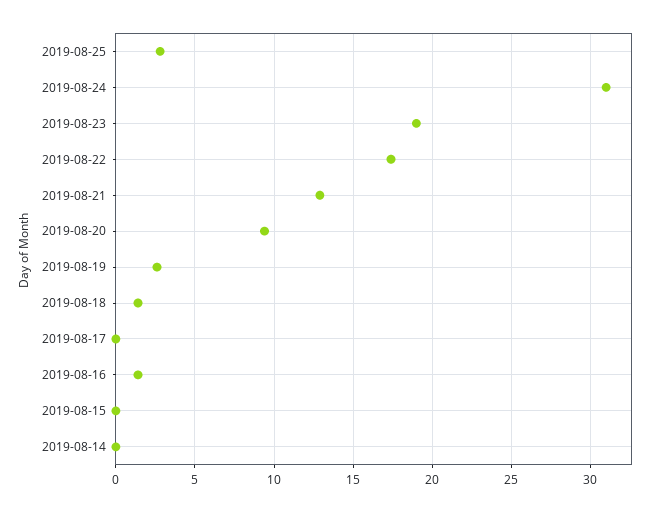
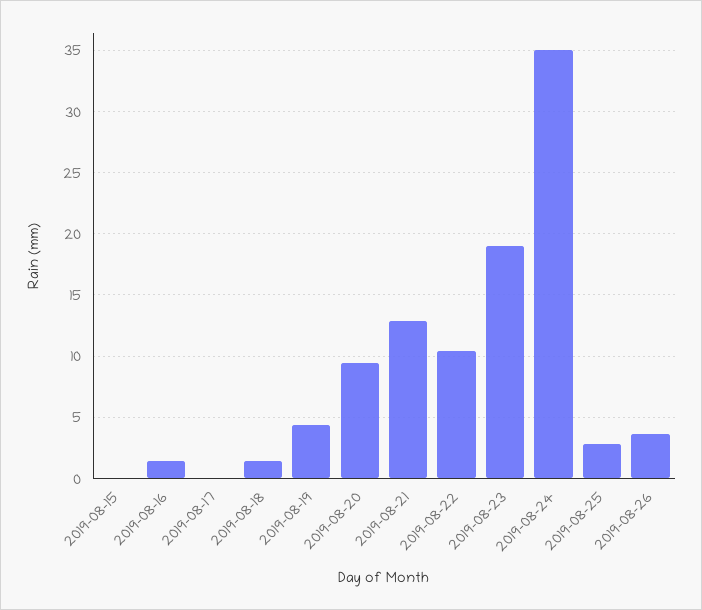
2019-08-24: 31 -> 35
2019-08-22: 17.5 -> 10.5
2019-08-19: 2.5 -> 4.5
2019-08-14: 0 -> none
2019-08-26: none -> 3.5

